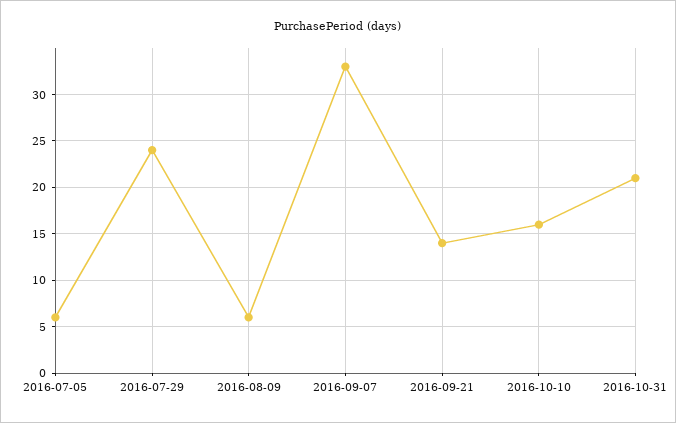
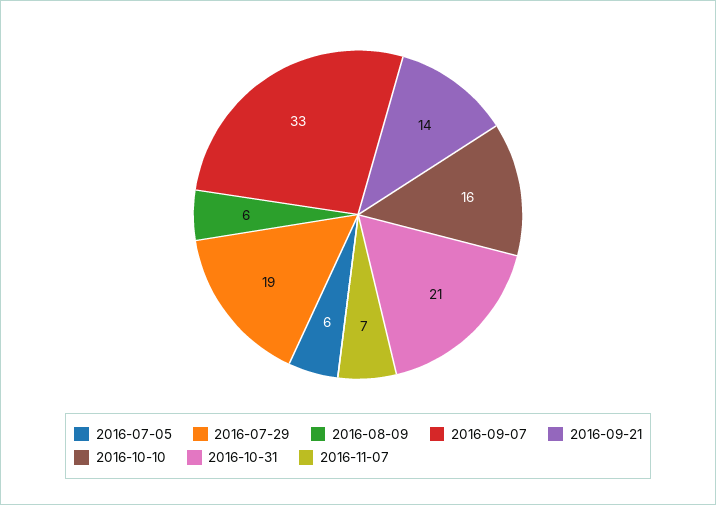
2016-07-29: 24 -> 19
2016-11-07: none -> 7

